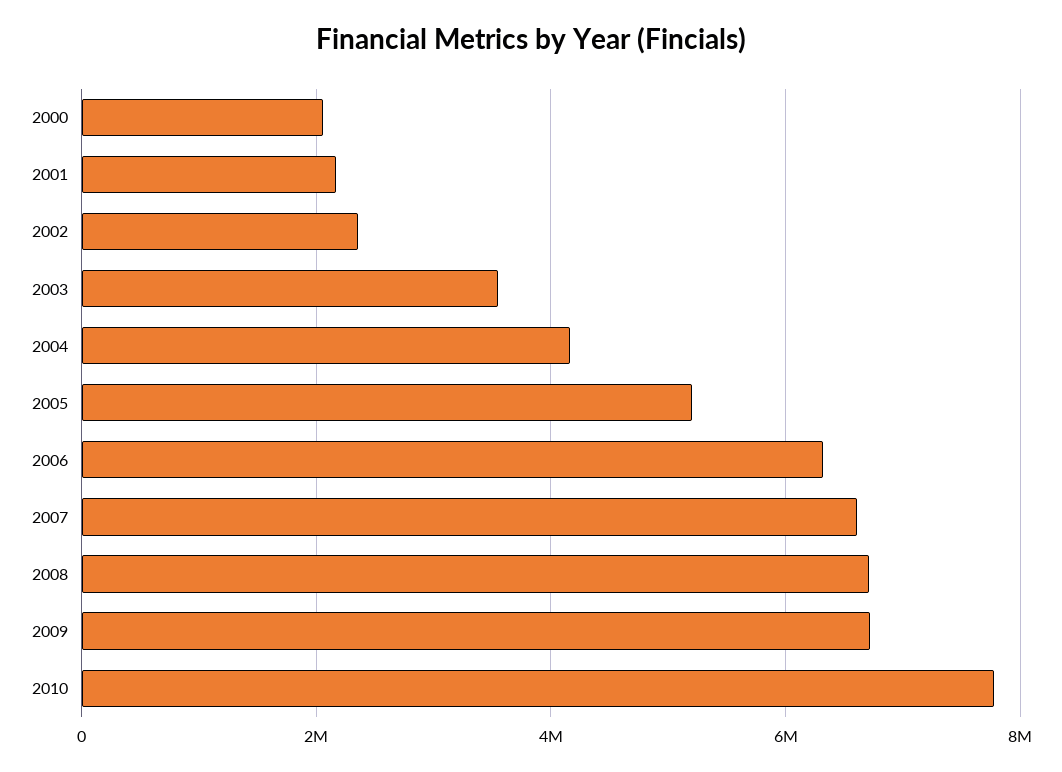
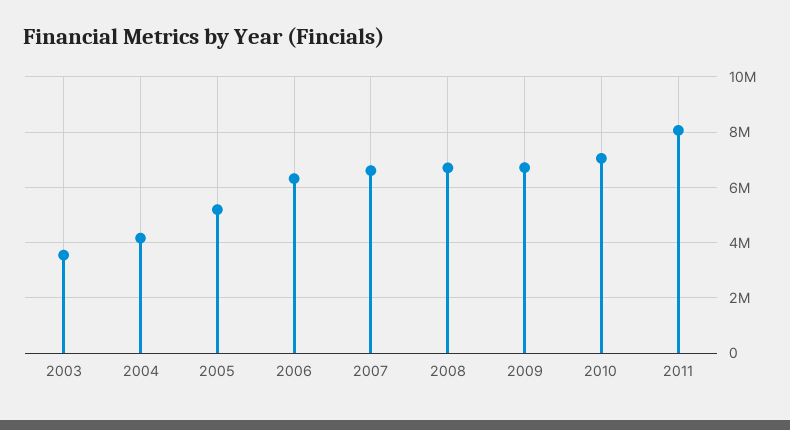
2000: 2000000 -> none
2001: 2200000 -> none
2002: 2400000 -> none
2010: 7800000 -> 7000000
2011: none -> 8000000

